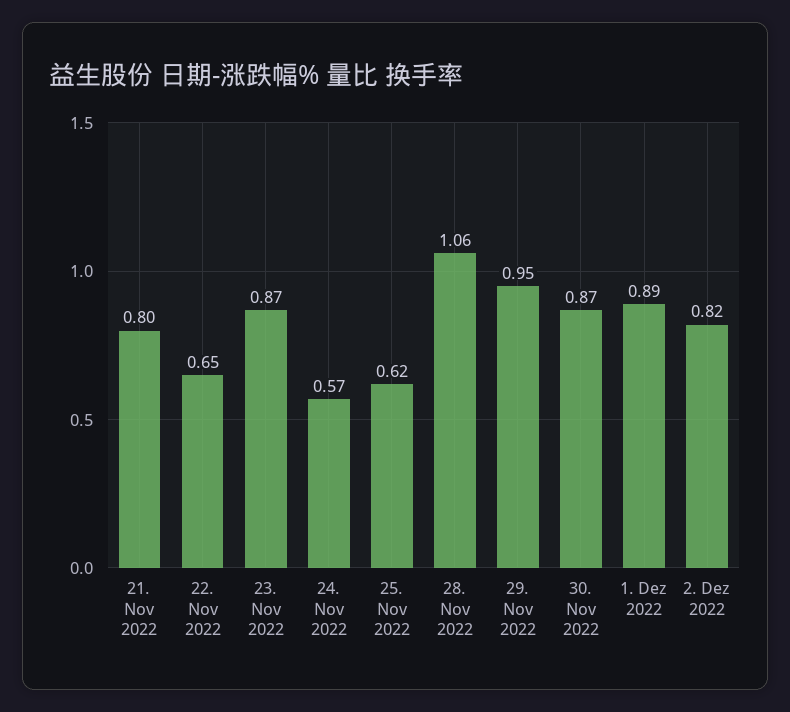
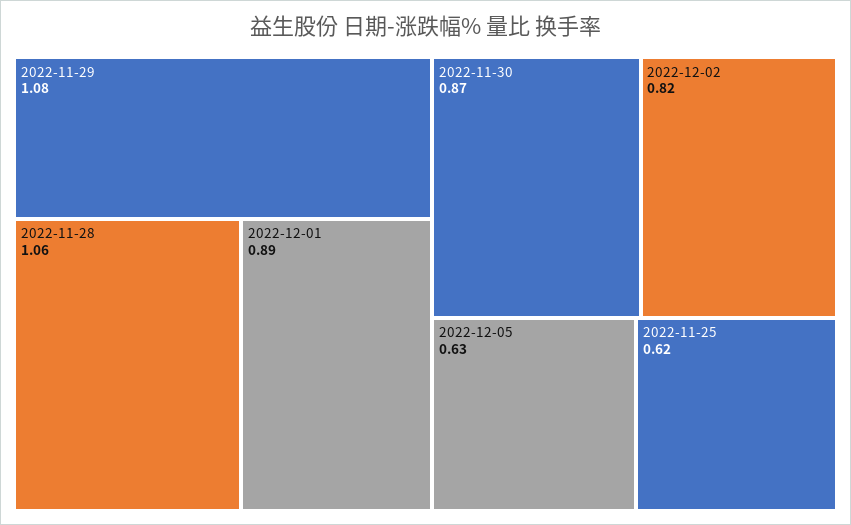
21. Nov 2022: 0.8 -> none
22. Nov 2022: 0.65 -> none
23. Nov 2022: 0.87 -> none
24. Nov 2022: 0.57 -> none
29. Nov 2022: 0.95 -> 1.08
2022-12-05: none -> 0.63

